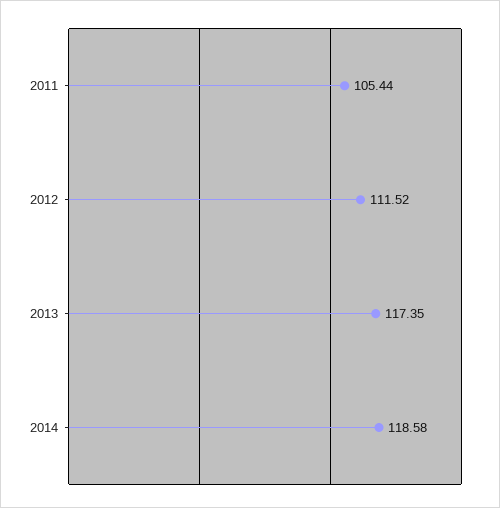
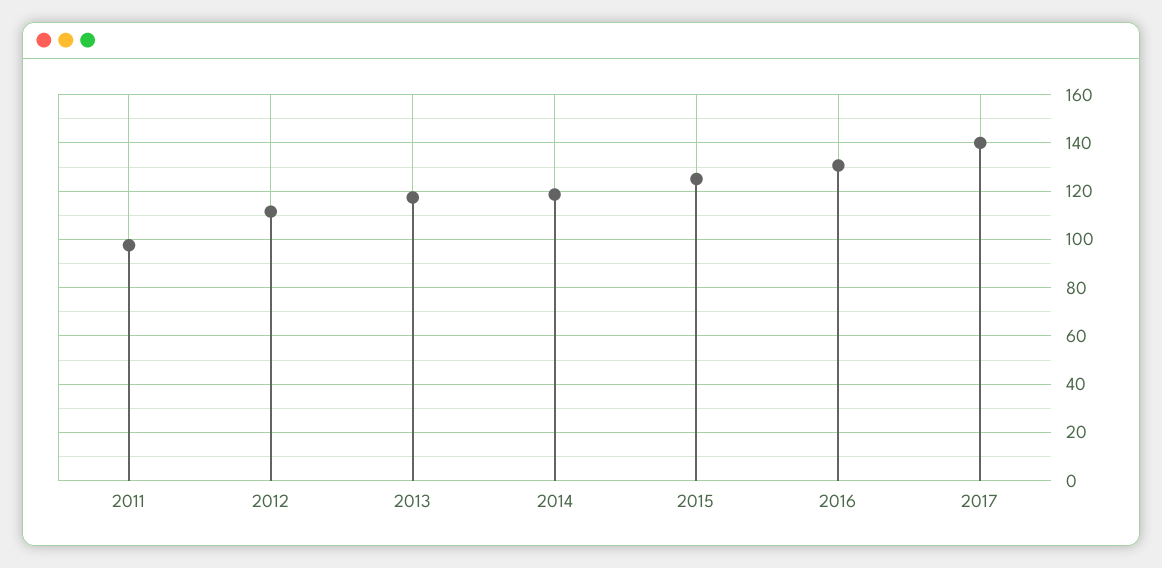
2011: 105.44 -> 97.5
2015: none -> 125
2016: none -> 130
2017: none -> 140

